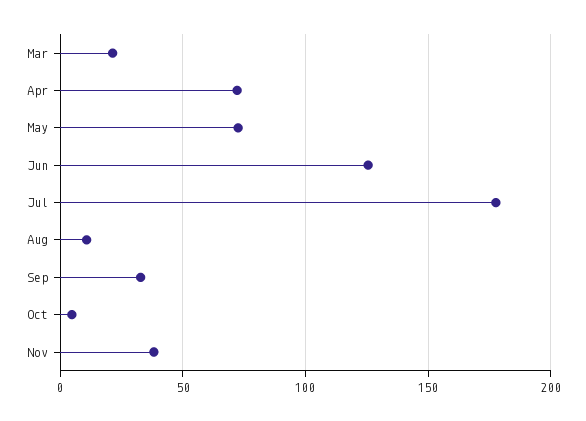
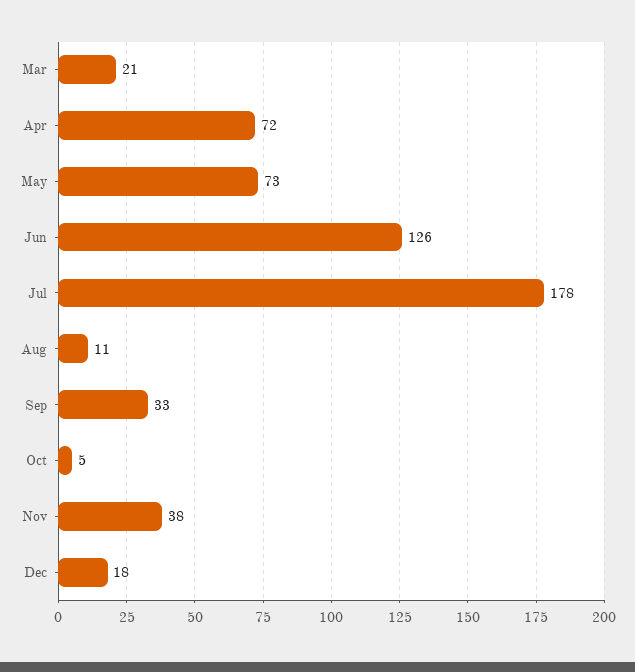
Dec: none -> 18

